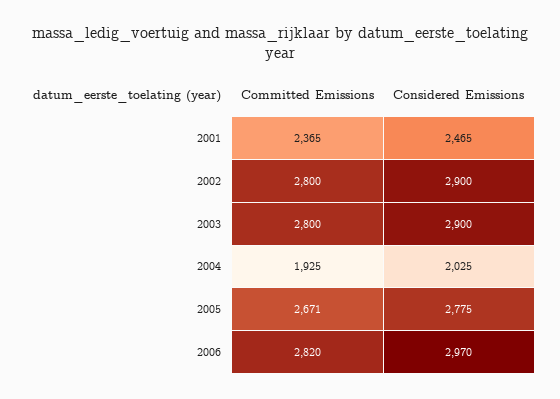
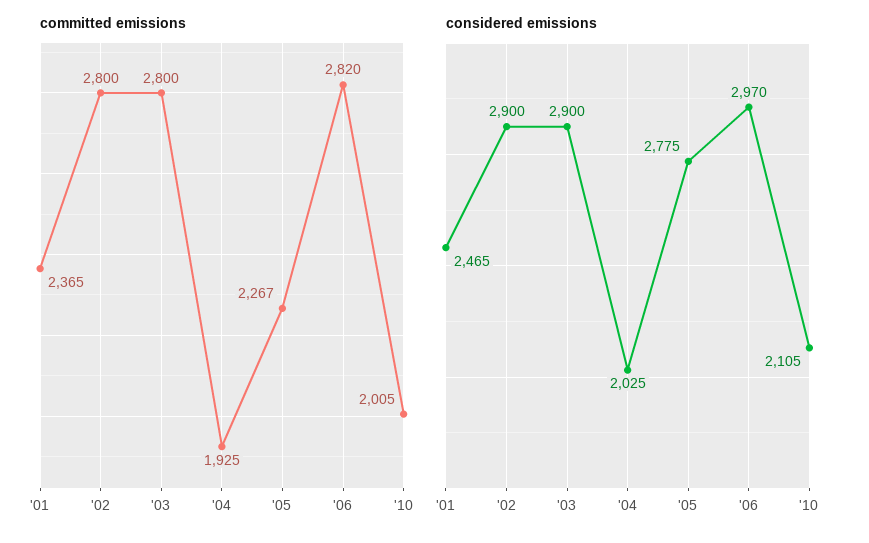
Committed Emissions, 2005: 2671 -> 2267
Committed Emissions, '10: none -> 2005
Considered Emissions, '10: none -> 2105

